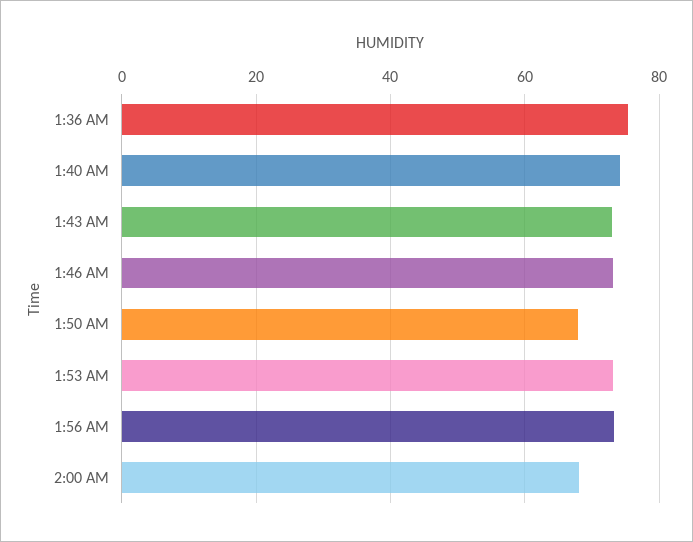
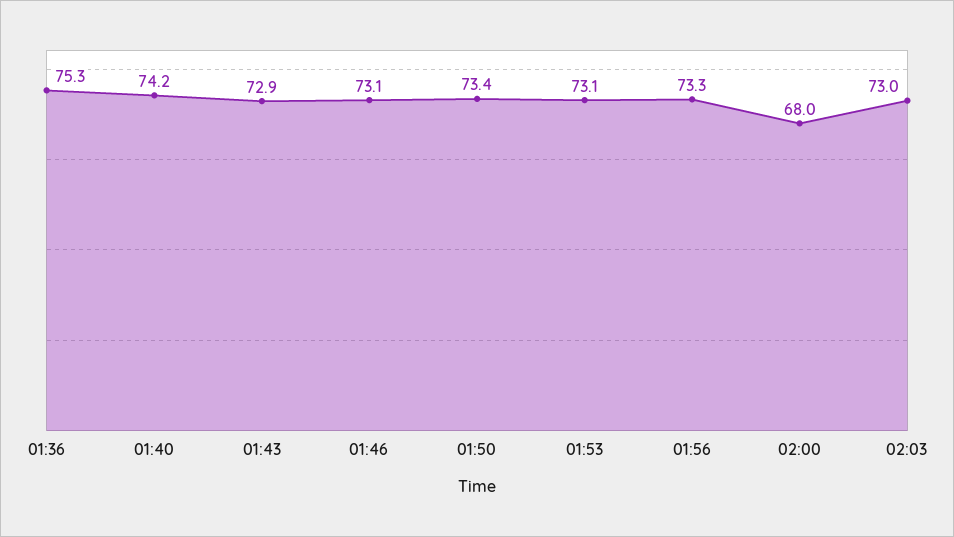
1:50 AM: 68 -> 73.4
02:03: none -> 73

